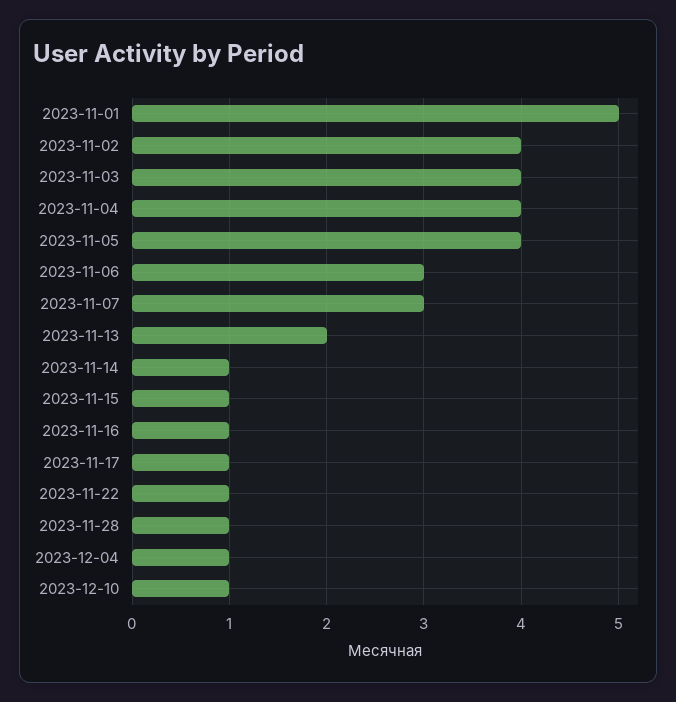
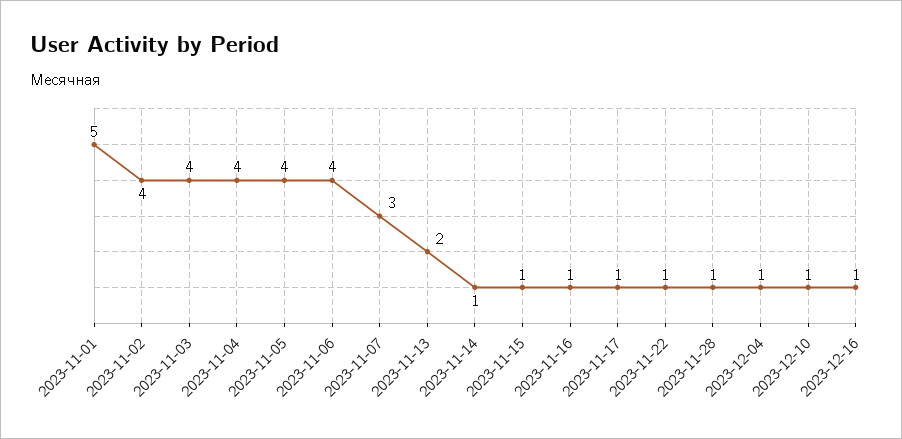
2023-11-06: 3 -> 4
2023-12-16: none -> 1

